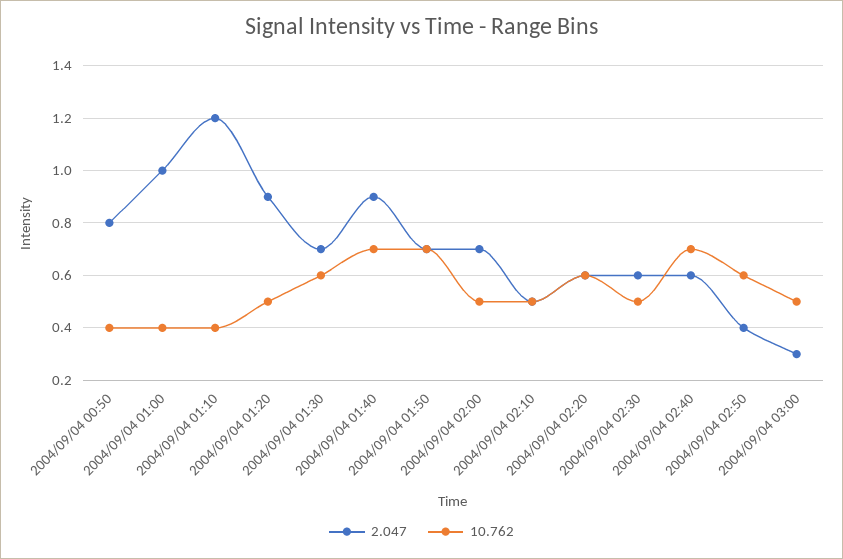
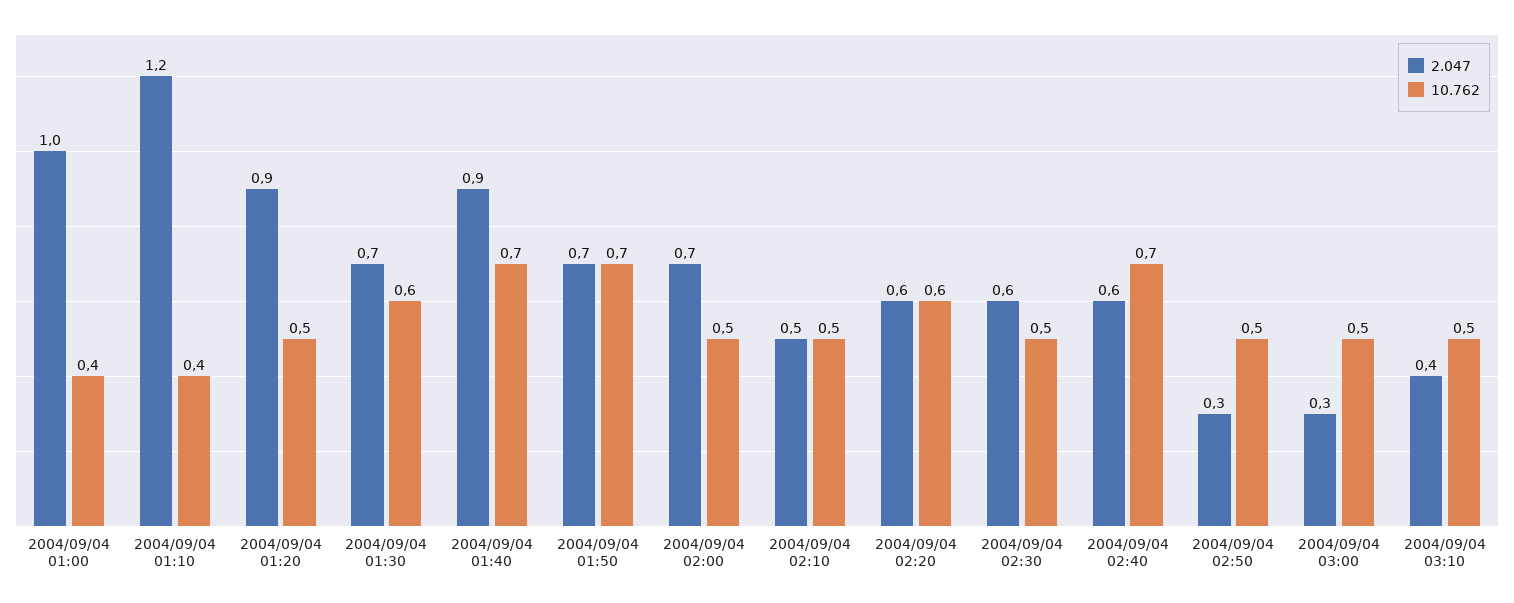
2.047, 2004/09/04 00:50: 0.8 -> none
10.762, 2004/09/04 00:50: 0.4 -> none
2.047, 2004/09/04 02:50: 0.4 -> 0.3
10.762, 2004/09/04 02:50: 0.6 -> 0.5
2.047, 2004/09/04 03:10: none -> 0.4
10.762, 2004/09/04 03:10: none -> 0.5

